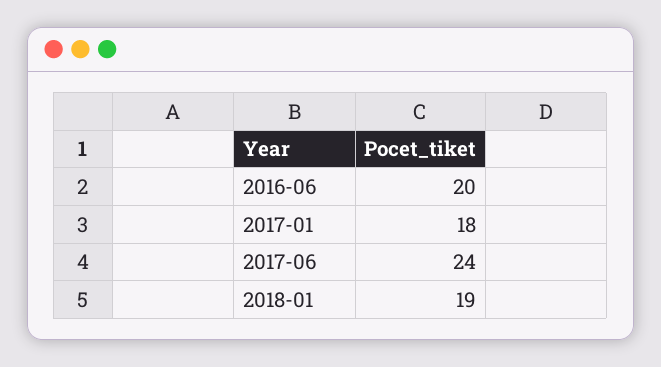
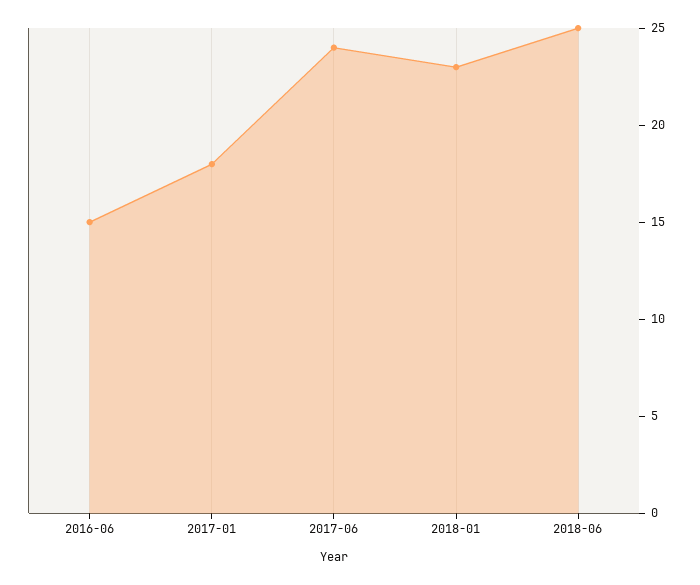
2016-06: 20 -> 15
2018-01: 19 -> 23
2018-06: none -> 25

